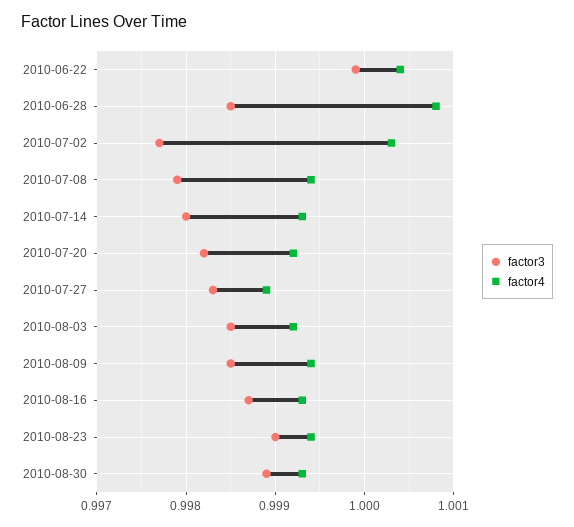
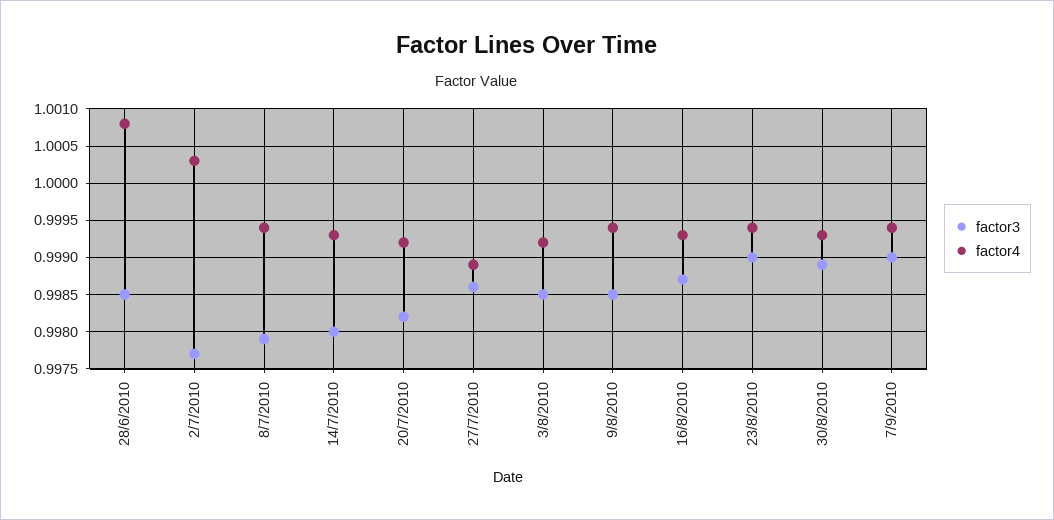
factor3, 2010-06-22: 0.9999 -> none
factor4, 2010-06-22: 1.0004 -> none
factor3, 2010-07-27: 0.9983 -> 0.9986
factor3, 7/9/2010: none -> 0.999
factor4, 7/9/2010: none -> 0.9994

